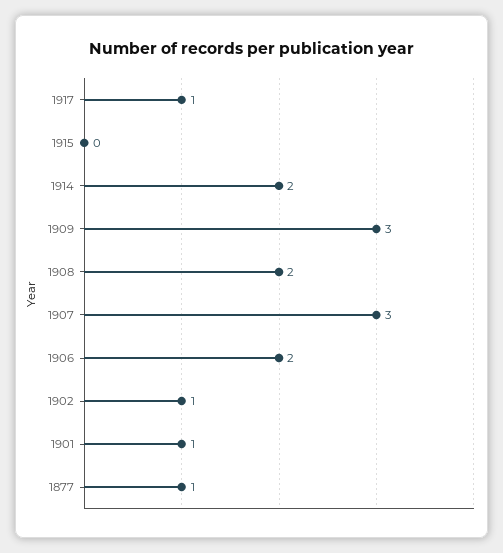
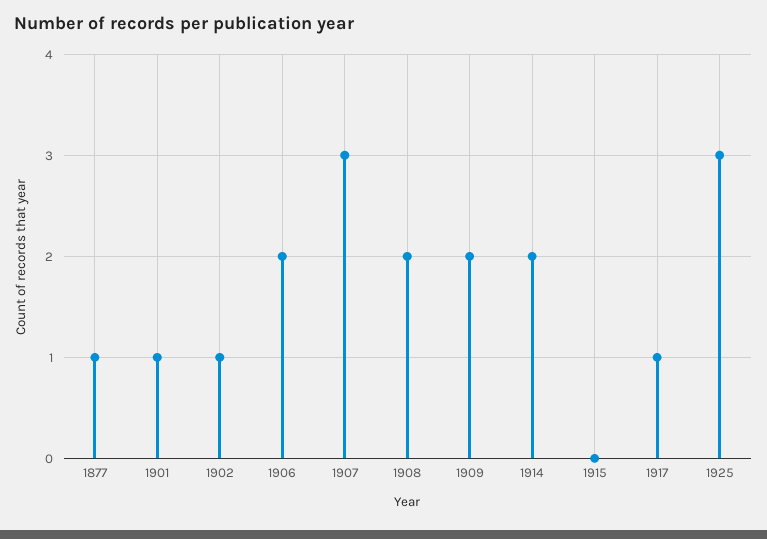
1909: 3 -> 2
1925: none -> 3

